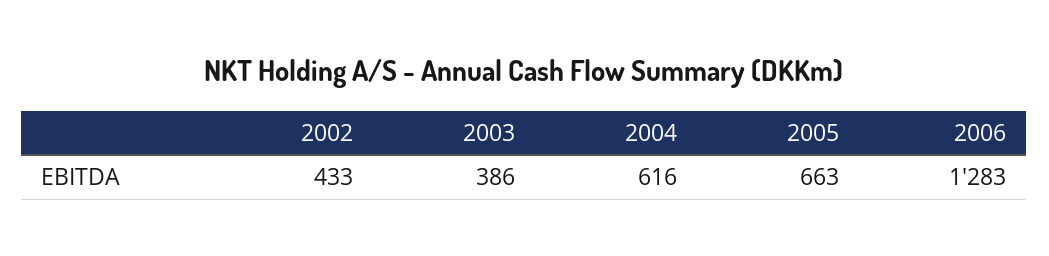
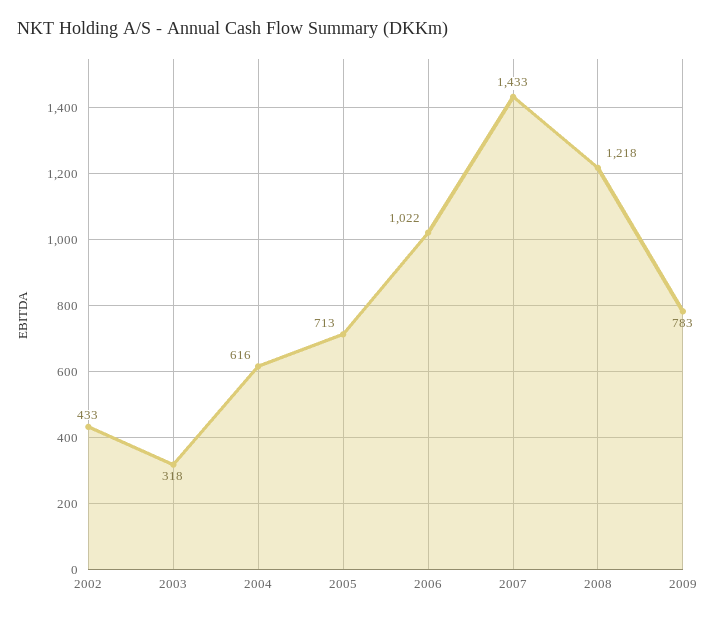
2003: 386 -> 318
2005: 663 -> 713
2006: 1283 -> 1022
2007: none -> 1433
2008: none -> 1218
2009: none -> 783

